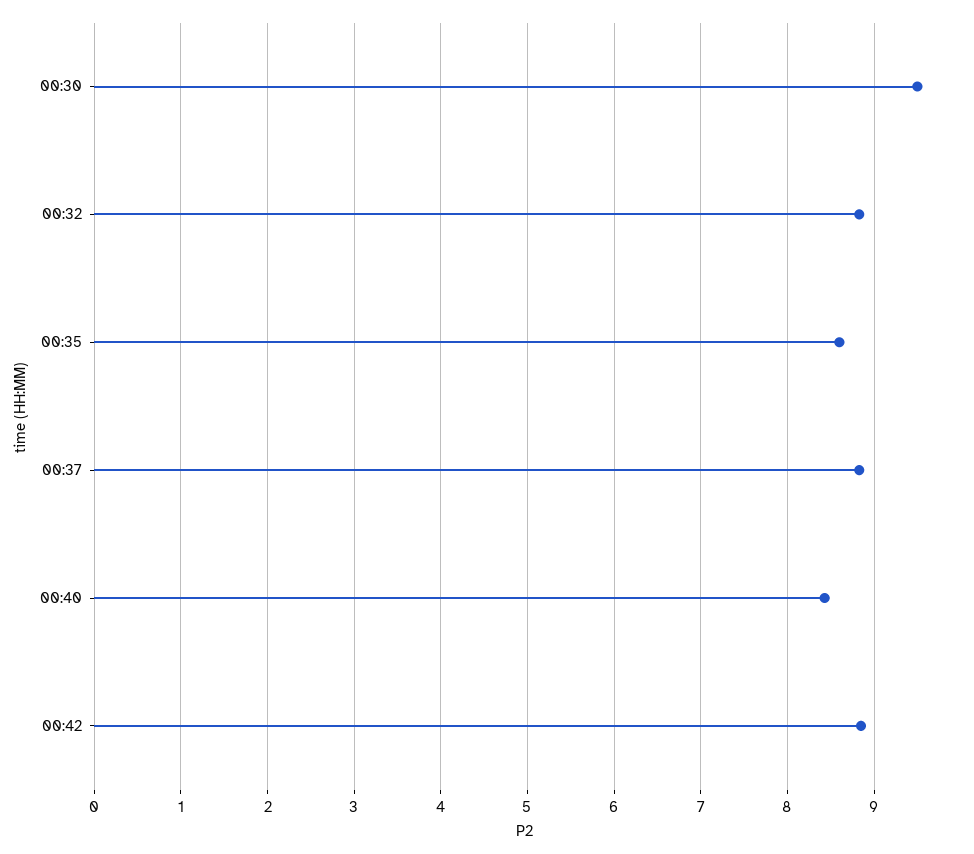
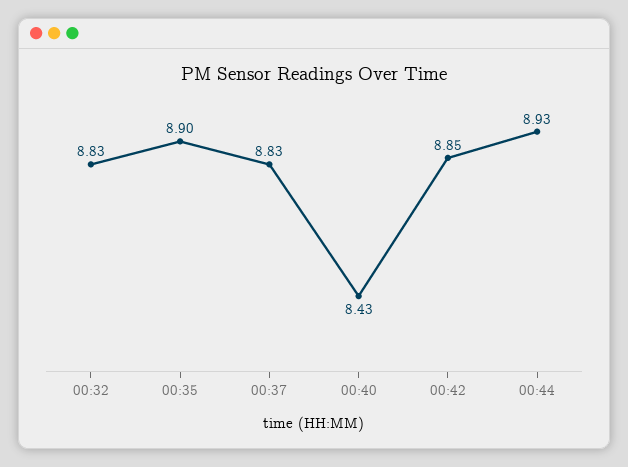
00:30: 9.5 -> none
00:35: 8.6 -> 8.9
00:44: none -> 8.93

